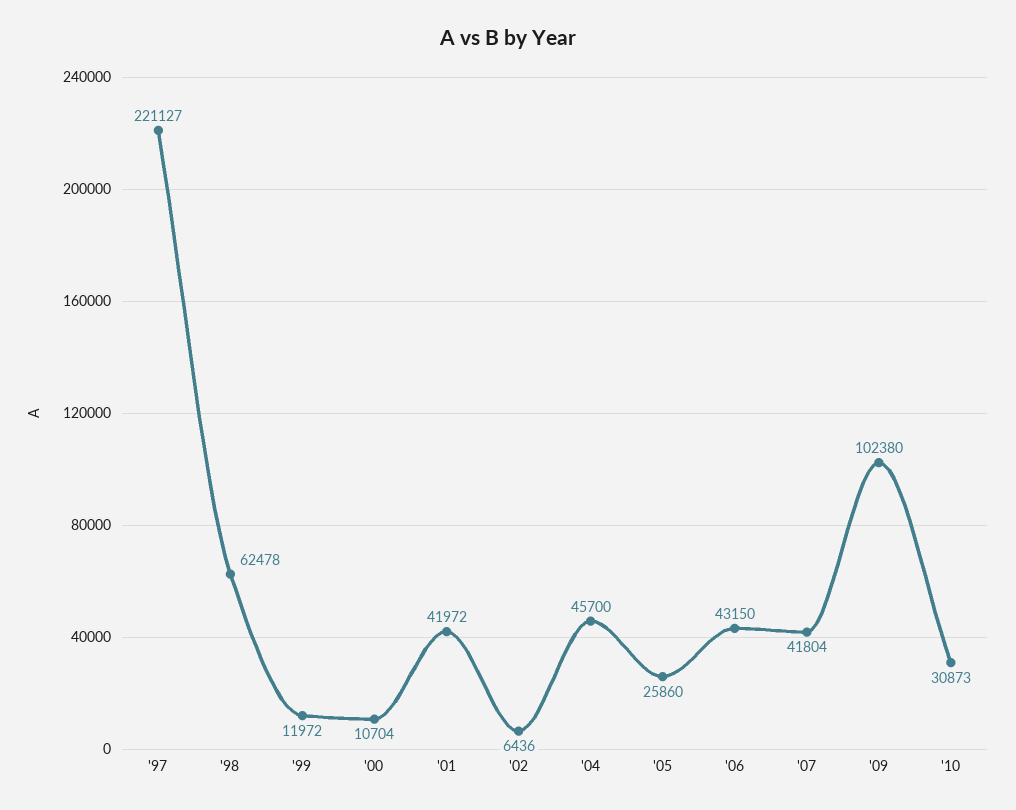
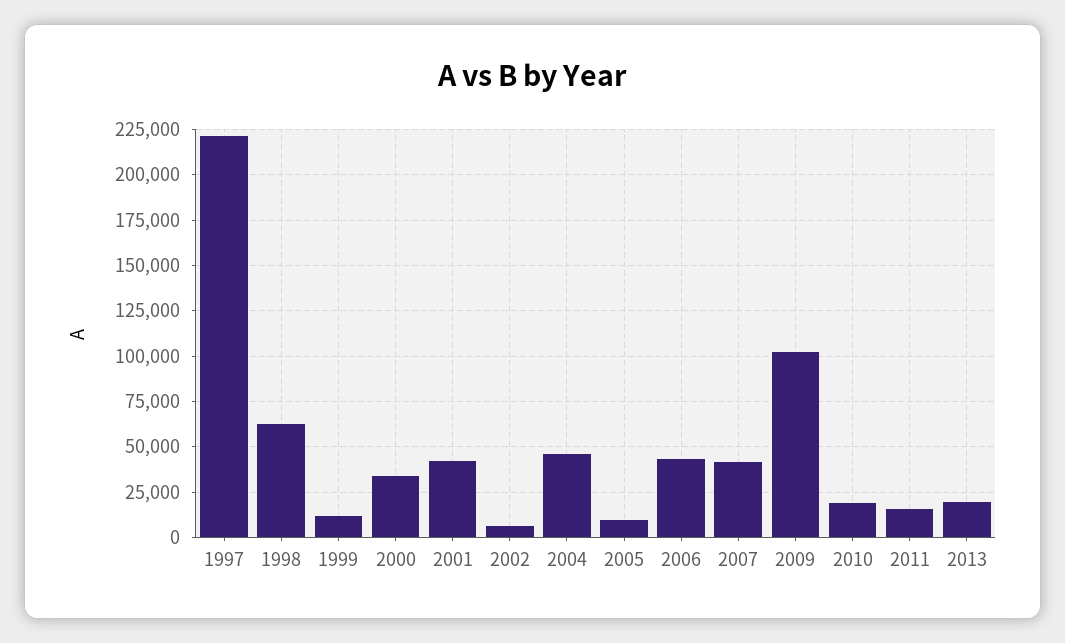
'00: 10704 -> 35000
'05: 25860 -> 10000
'10: 30873 -> 20000
2011: none -> 15000
2013: none -> 20000

